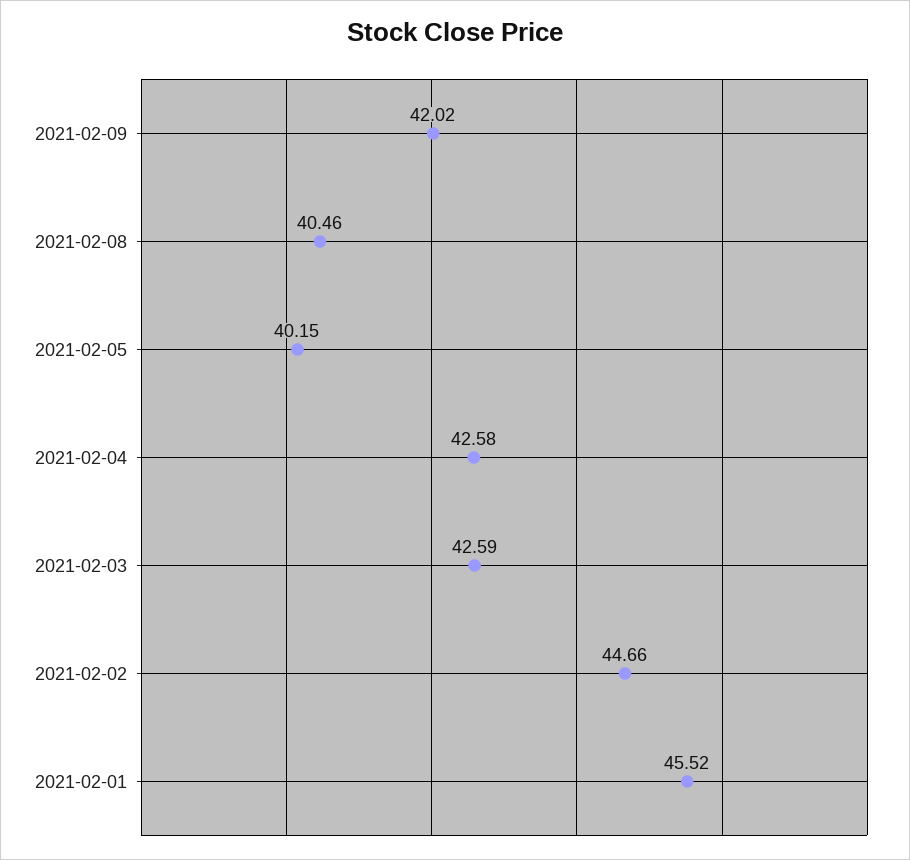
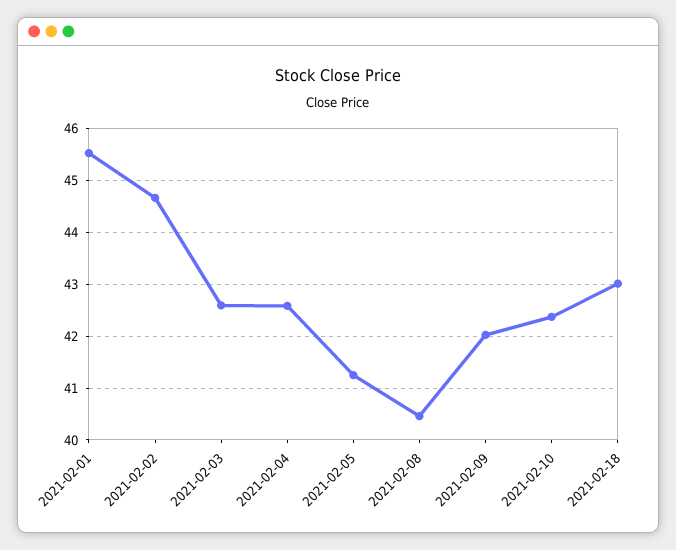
2021-02-05: 40.15 -> 41.2
2021-02-10: none -> 42.4
2021-02-18: none -> 43

